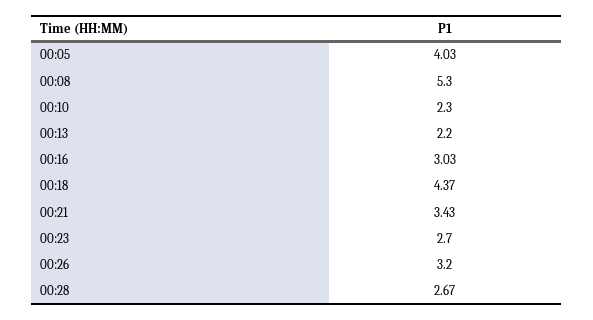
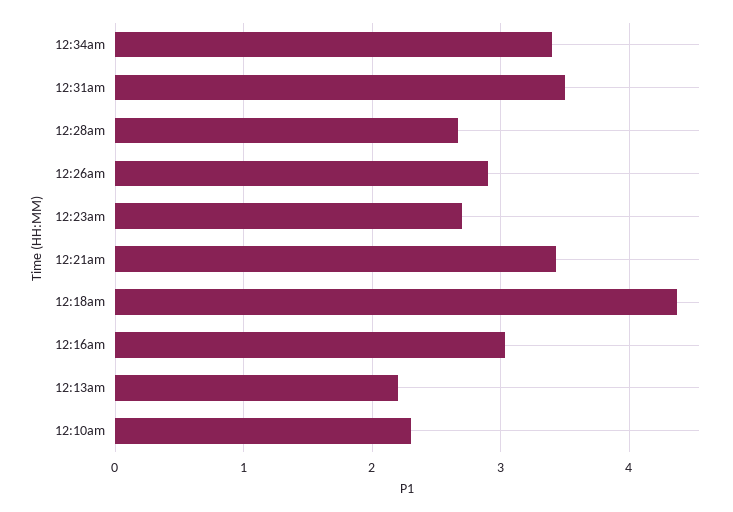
00:05: 4.03 -> none
00:08: 5.3 -> none
00:26: 3.2 -> 2.9
12:34am: none -> 3.4
12:31am: none -> 3.5

